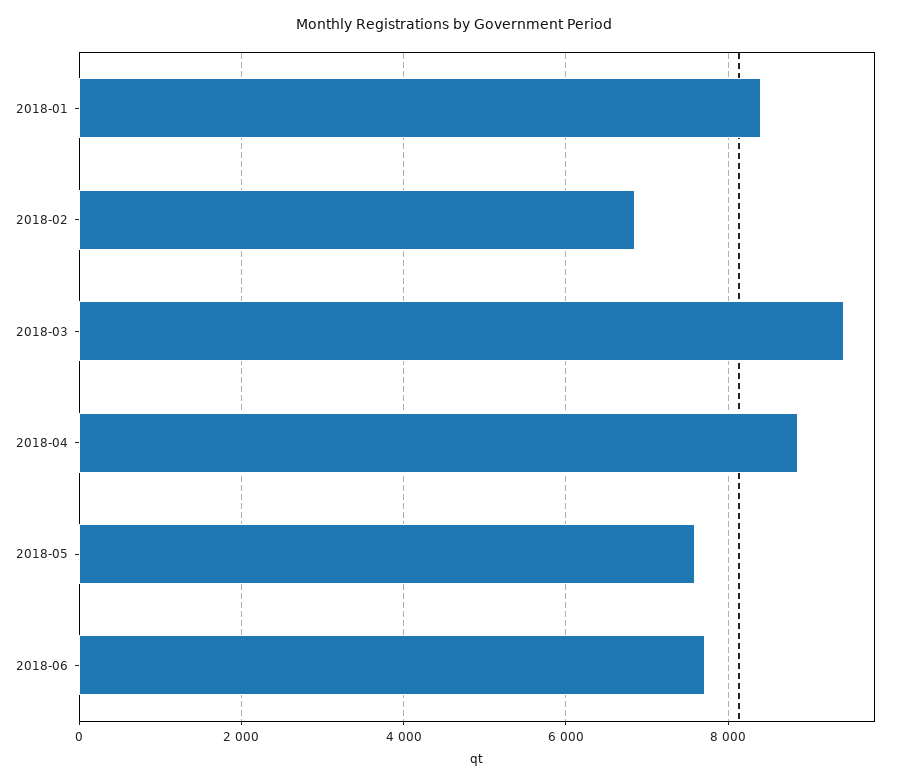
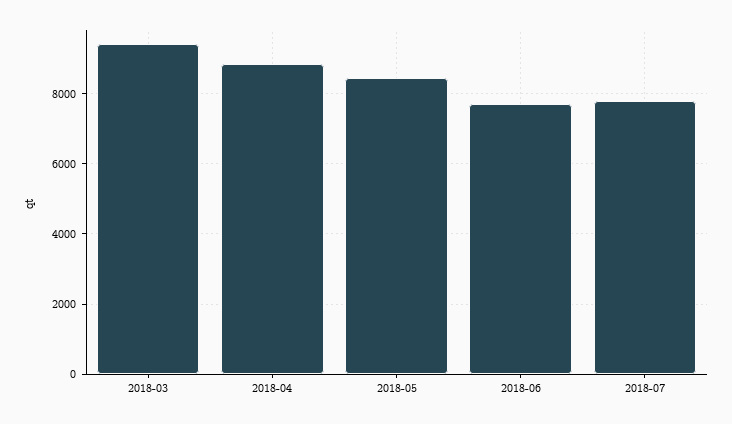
2018-01: 8400 -> none
2018-02: 6800 -> none
2018-05: 7600 -> 8400
2018-07: none -> 7800

